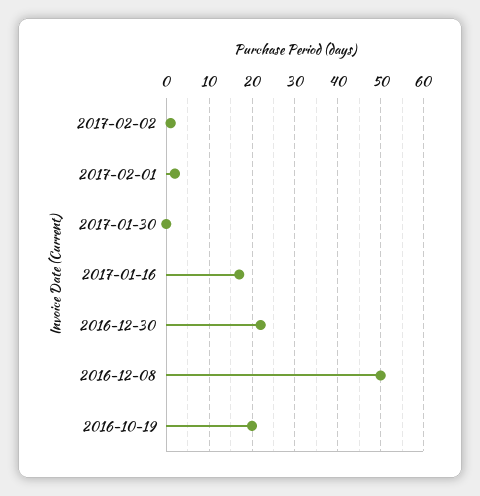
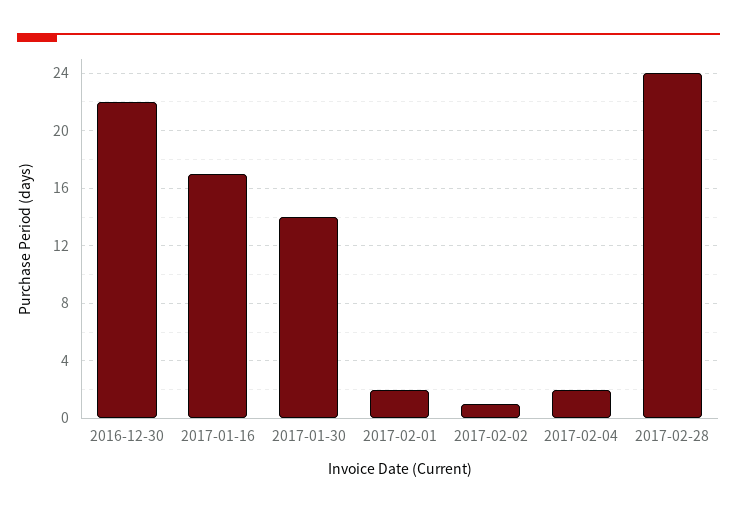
2017-01-30: 0 -> 14
2016-12-08: 50 -> none
2016-10-19: 20 -> none
2017-02-04: none -> 2
2017-02-28: none -> 24

